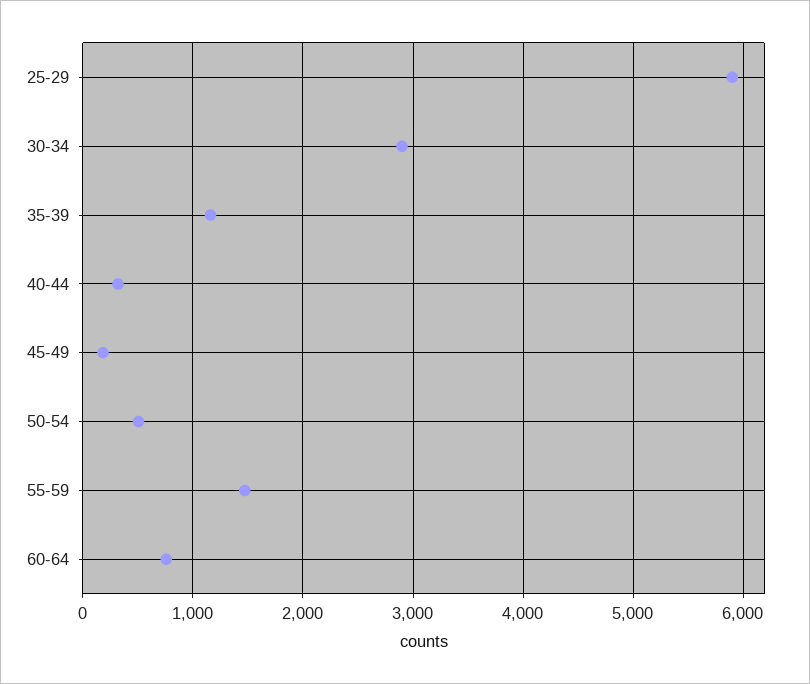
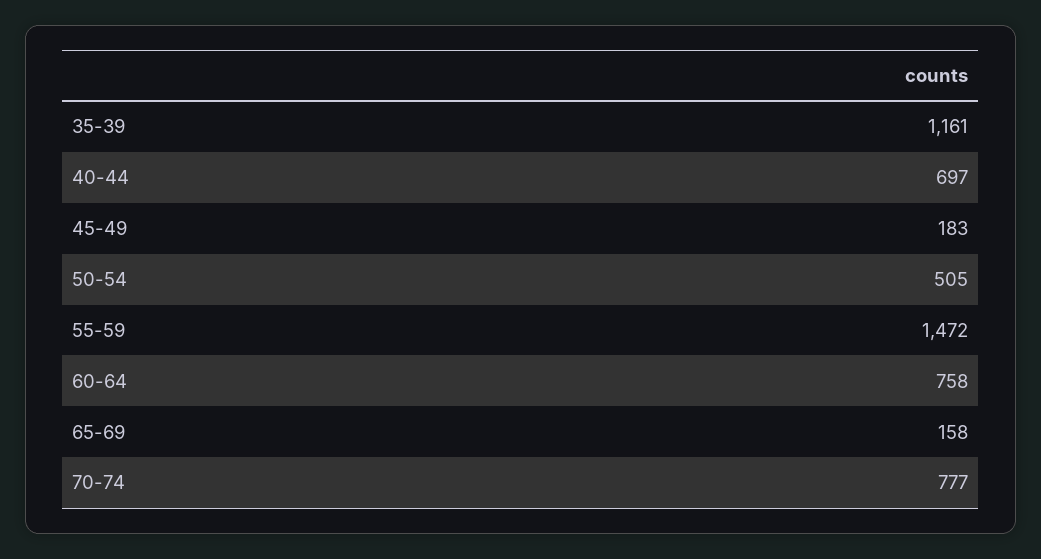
25-29: 5900 -> none
30-34: 2900 -> none
40-44: 300 -> 697
65-69: none -> 158
70-74: none -> 777

